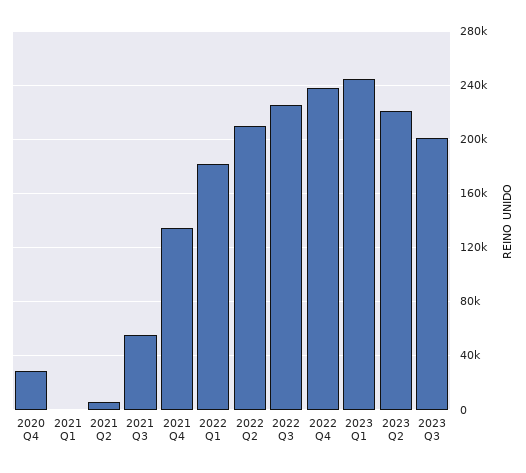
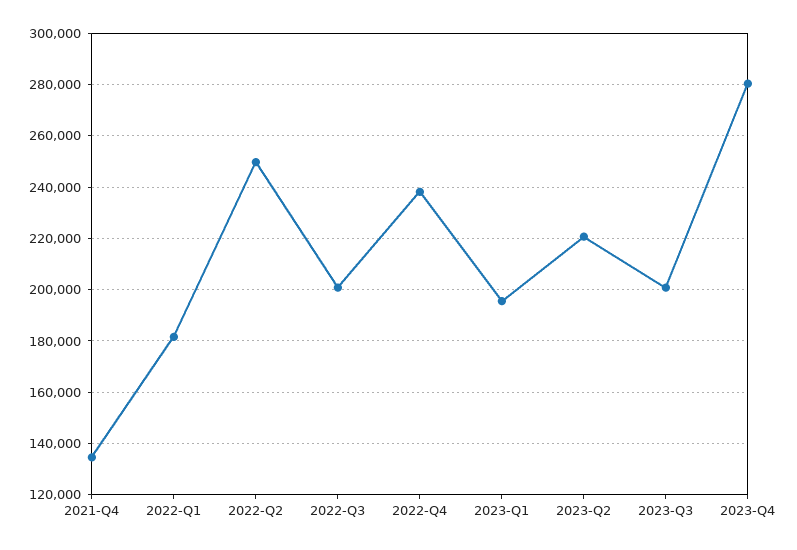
2020 Q4: 30000 -> none
2021 Q1: 0 -> none
2021 Q2: 5000 -> none
2021 Q3: 55000 -> none
2022 Q2: 210000 -> 250000
2022 Q3: 225000 -> 200000
2023 Q1: 245000 -> 195000
2023-Q4: none -> 280000

